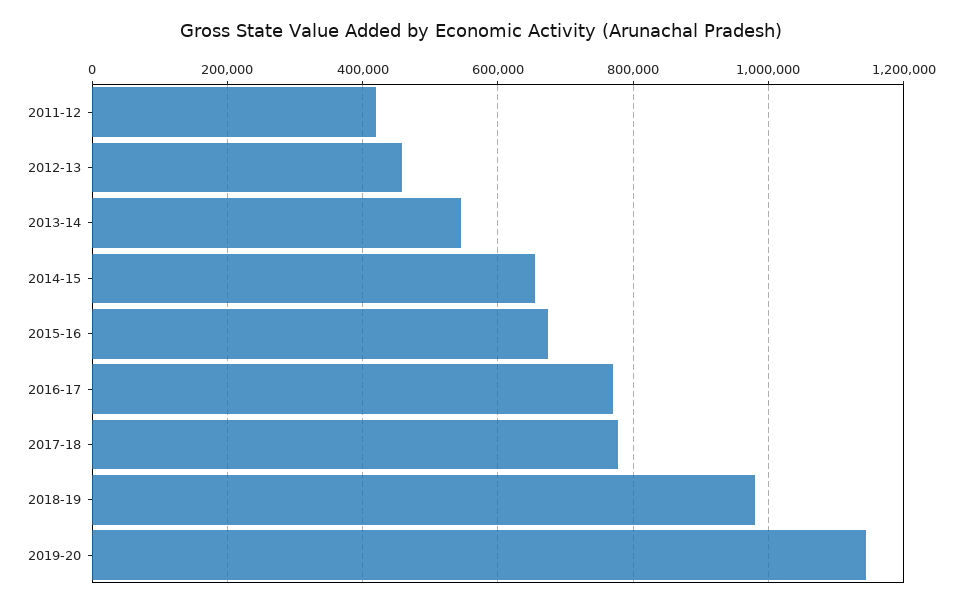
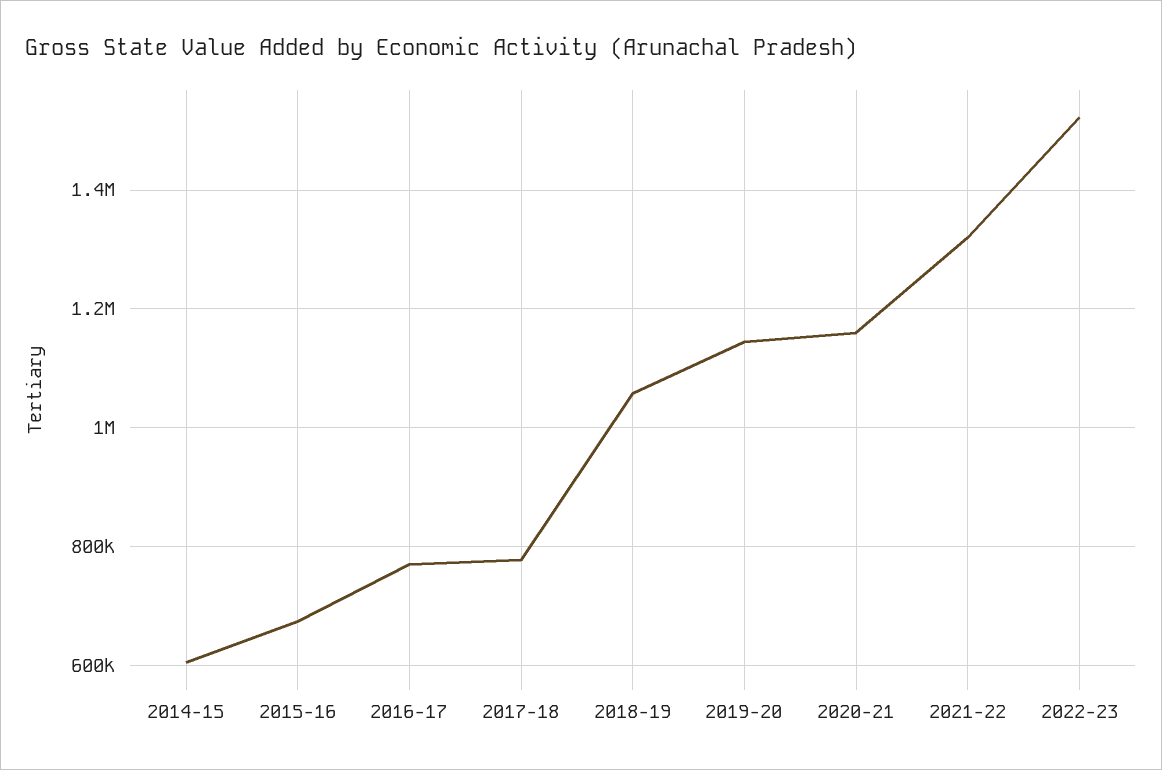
2011-12: 420000 -> none
2012-13: 460000 -> none
2013-14: 540000 -> none
2014-15: 660000 -> 600000
2018-19: 980000 -> 1060000
2020-21: none -> 1160000
2021-22: none -> 1320000
2022-23: none -> 1520000

